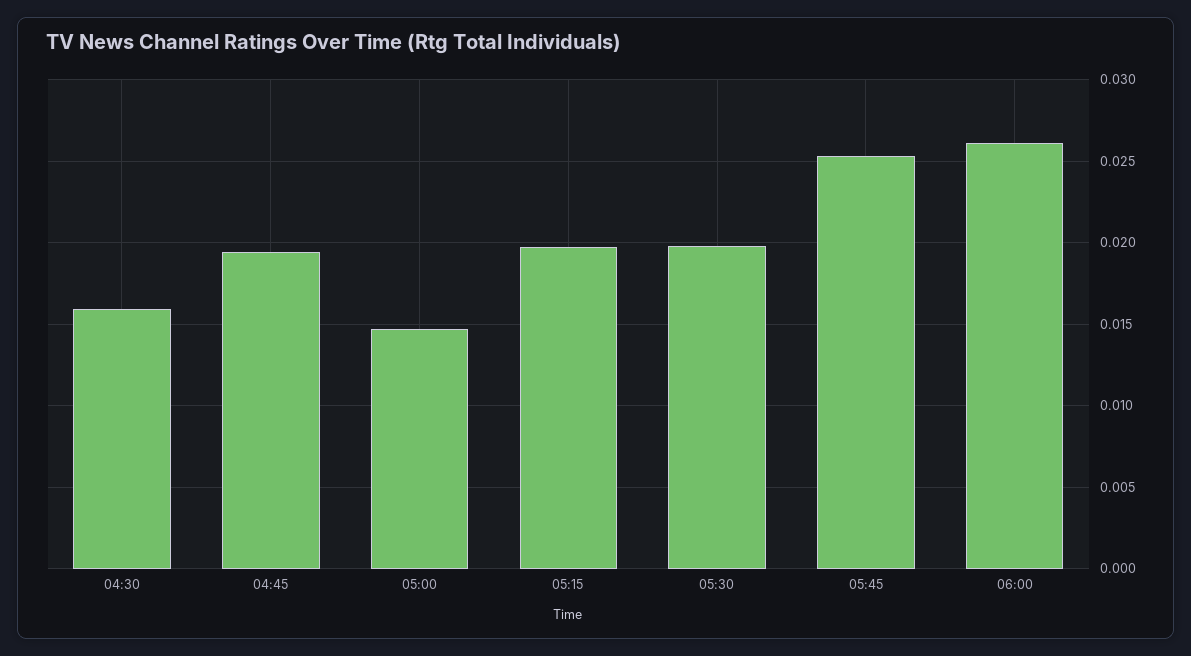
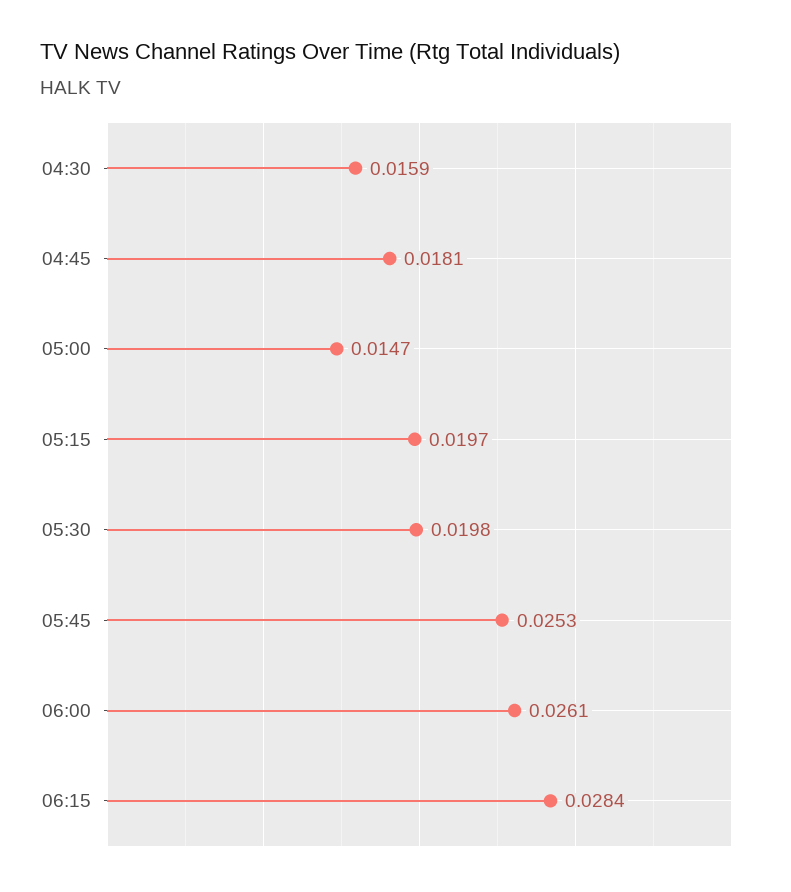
04:45: 0.0195 -> 0.0181
06:15: none -> 0.0284

